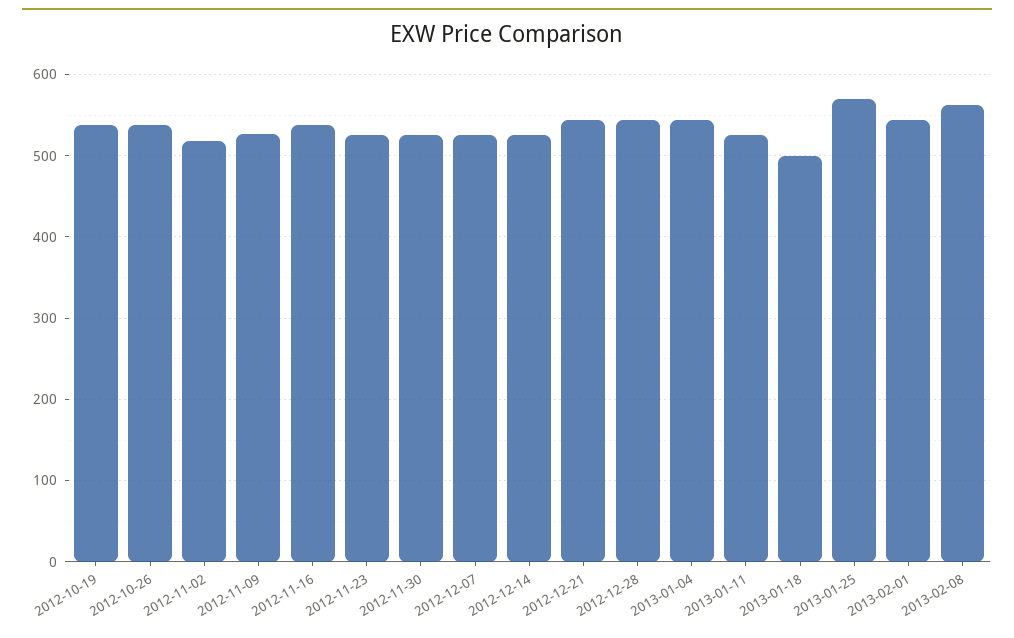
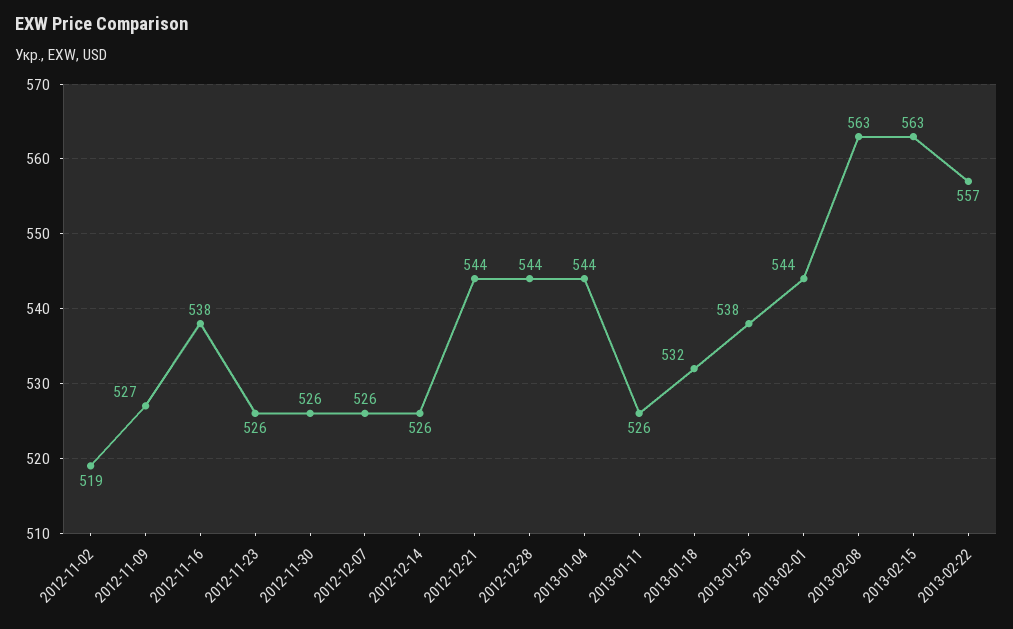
2012-10-19: 540 -> none
2012-10-26: 540 -> none
2013-01-18: 500 -> 532
2013-01-25: 570 -> 538
2013-02-15: none -> 563
2013-02-22: none -> 557

